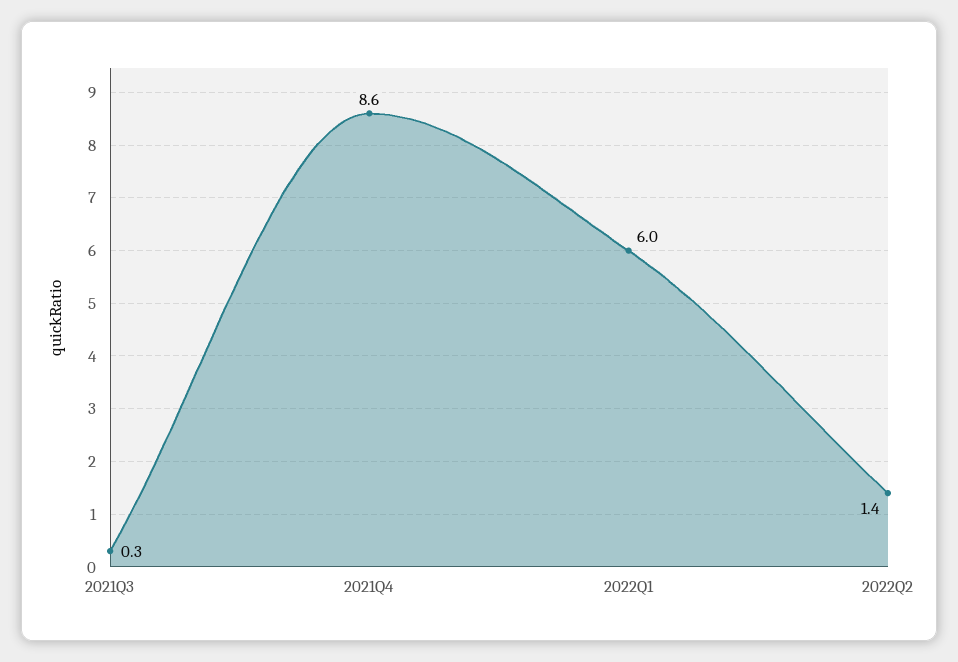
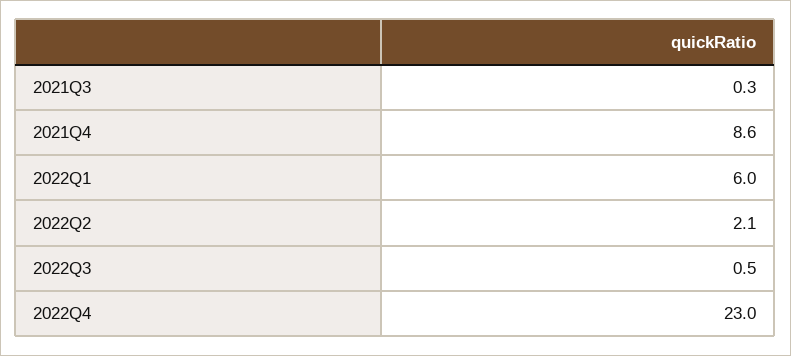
2022Q2: 1.4 -> 2.1
2022Q3: none -> 0.5
2022Q4: none -> 23

